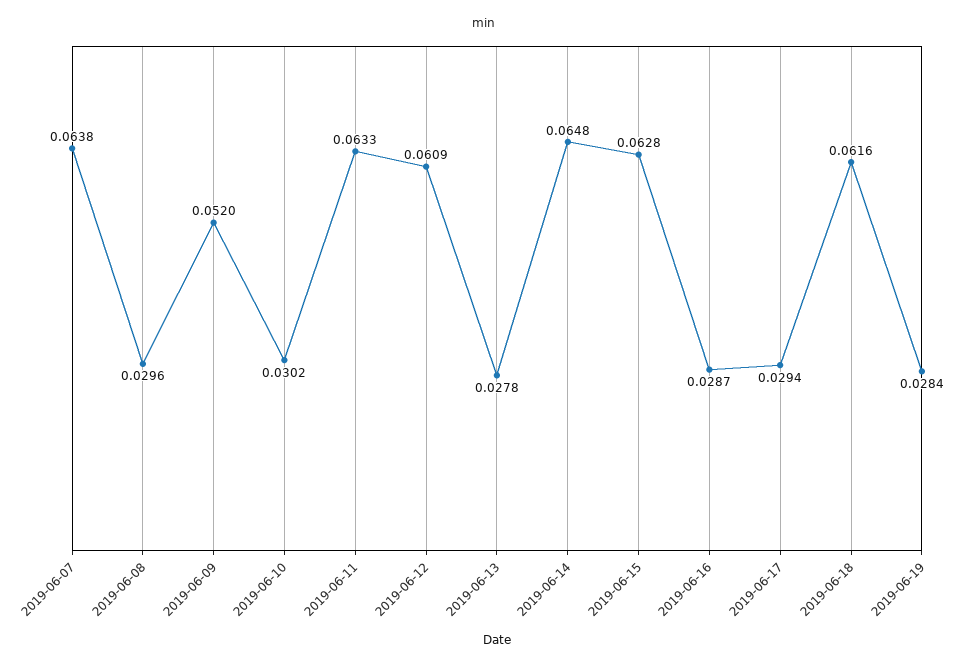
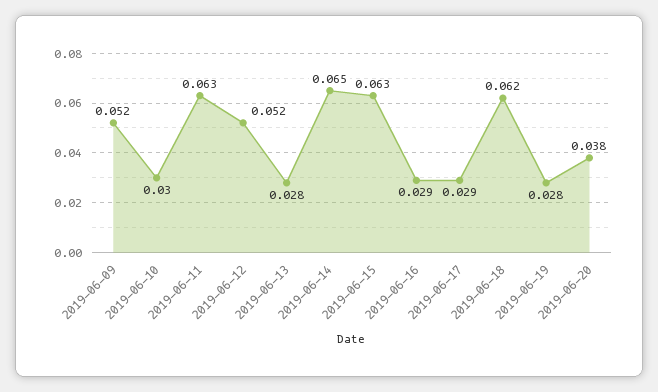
2019-06-07: 0.0638 -> none
2019-06-08: 0.0296 -> none
2019-06-12: 0.0609 -> 0.052
2019-06-20: none -> 0.038

